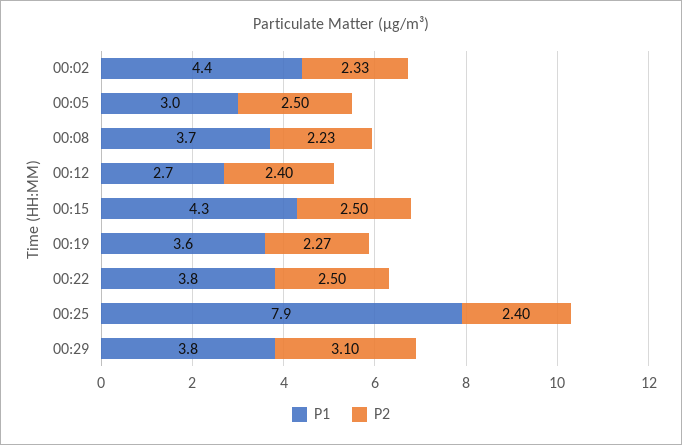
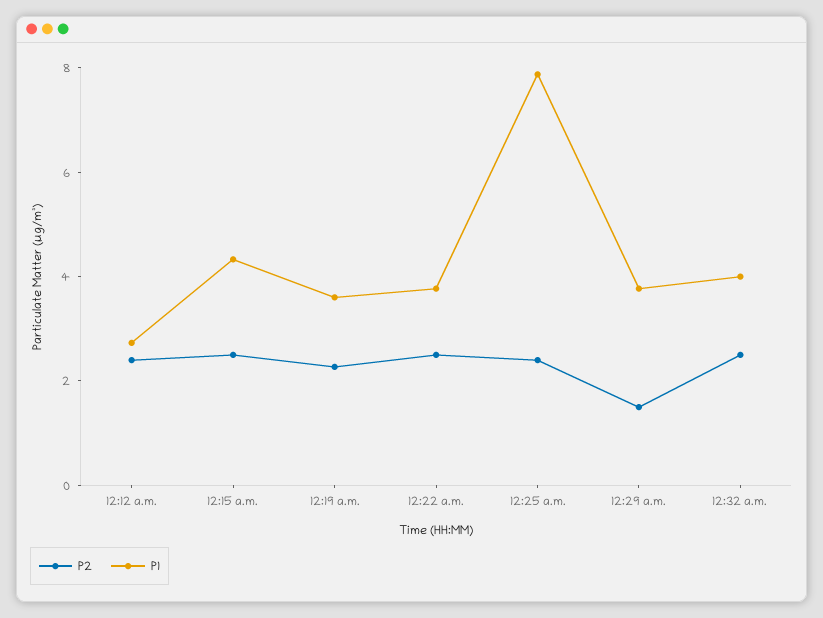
P1, 00:02: 4.4 -> none
P2, 00:02: 2.33 -> none
P1, 00:05: 3 -> none
P2, 00:05: 2.5 -> none
P1, 00:08: 3.7 -> none
P2, 00:08: 2.23 -> none
P2, 00:29: 3.1 -> 1.5
P2, 12:32 a.m.: none -> 2.5
P1, 12:32 a.m.: none -> 4

